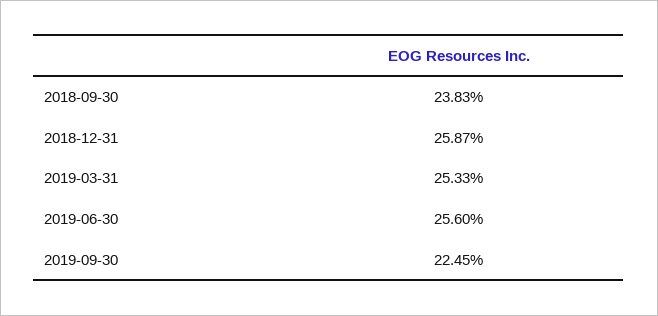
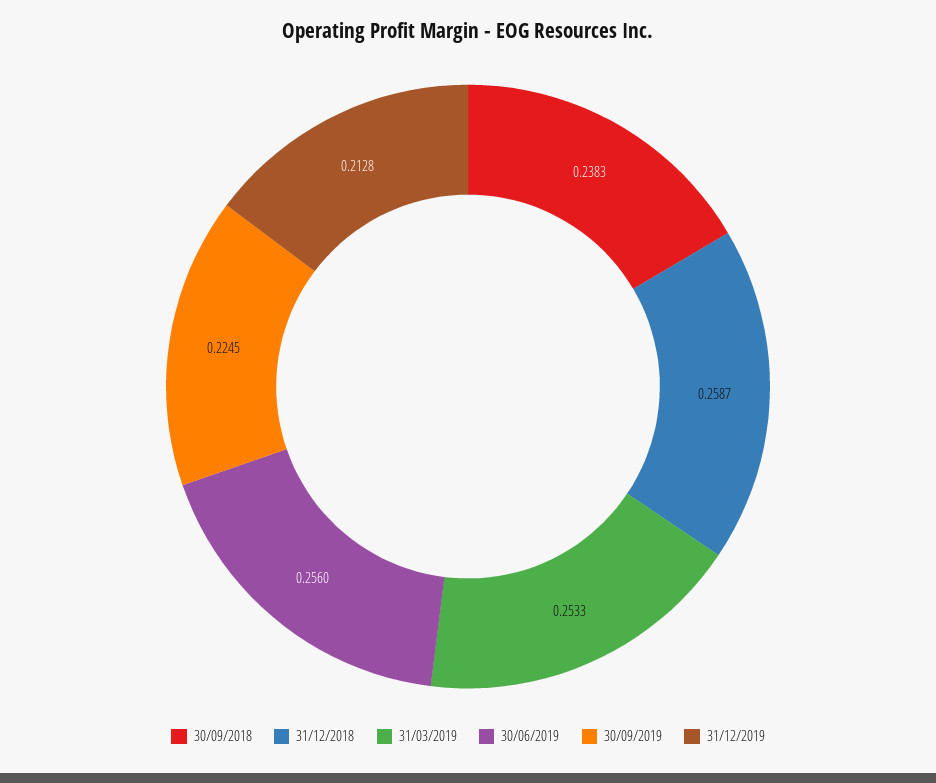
31/12/2019: none -> 0.2128

